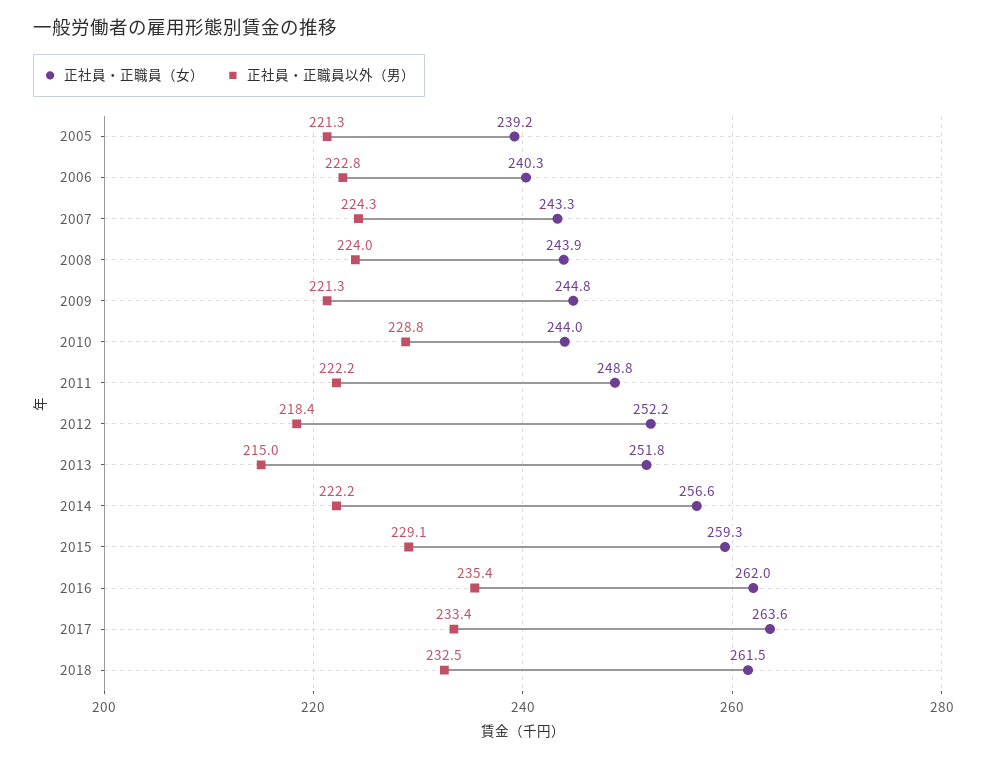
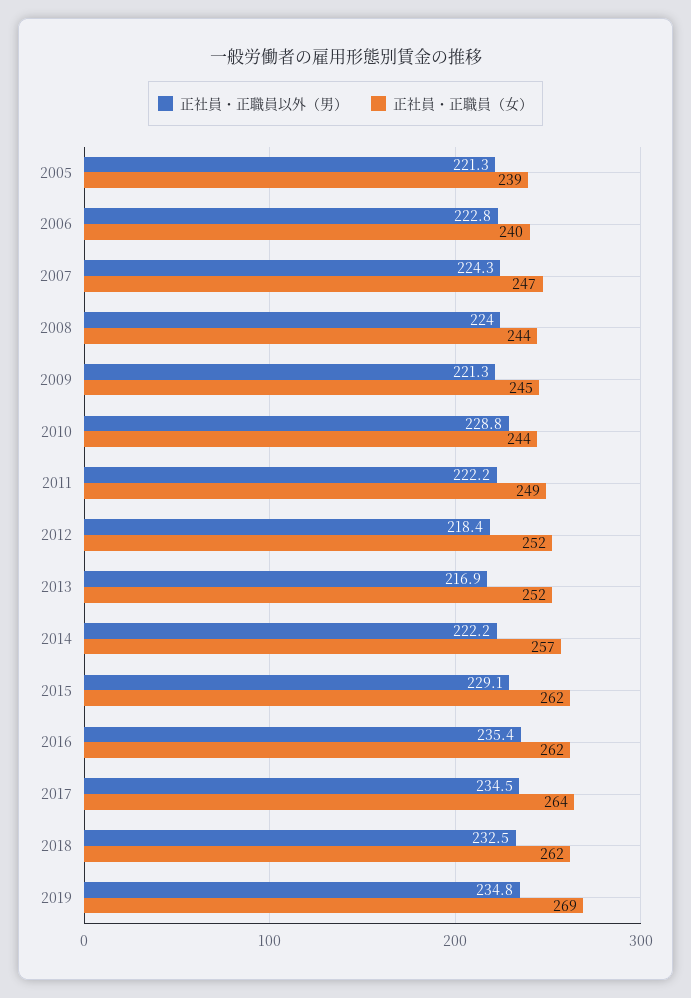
正社員・正職員（女）, 2007: 243.3 -> 247
正社員・正職員以外（男）, 2013: 215 -> 216.9
正社員・正職員（女）, 2015: 259.3 -> 262
正社員・正職員以外（男）, 2017: 233.4 -> 234.5
正社員・正職員以外（男）, 2019: none -> 234.8
正社員・正職員（女）, 2019: none -> 269

